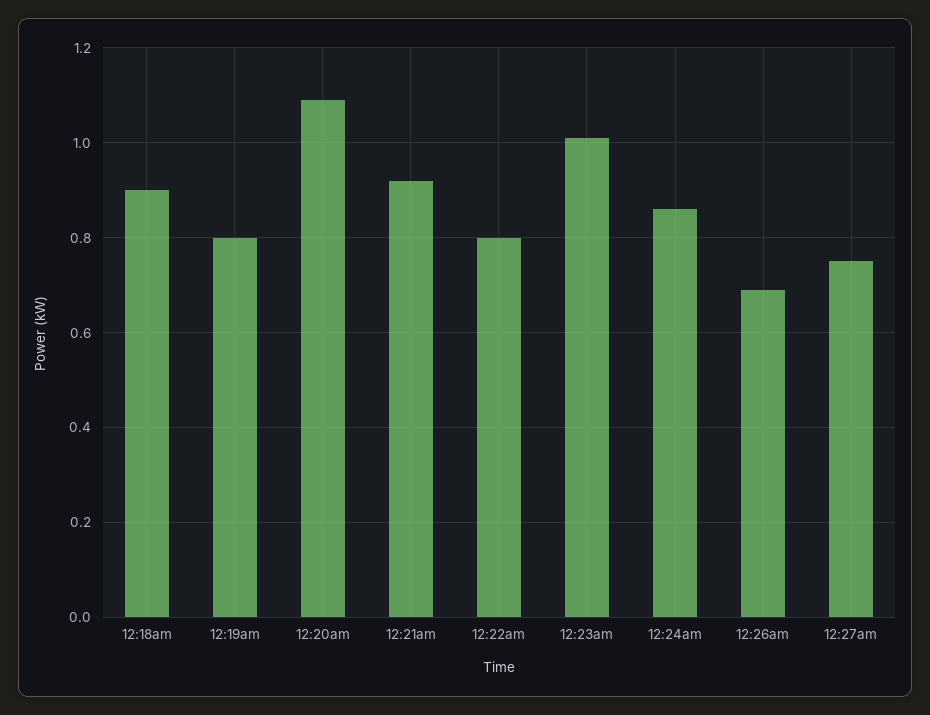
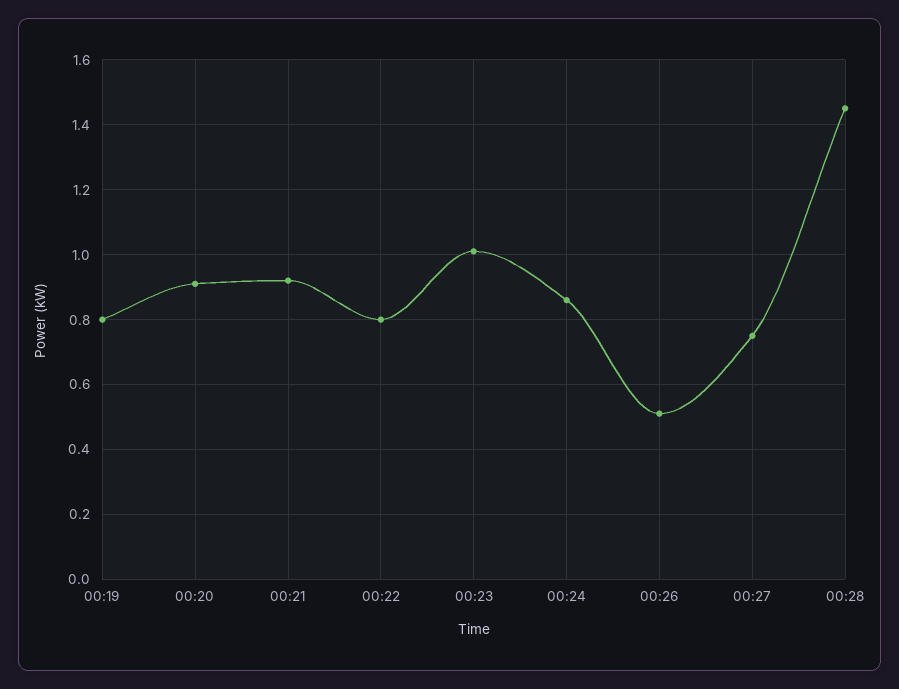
12:18am: 0.9 -> none
12:20am: 1.1 -> 0.9
12:26am: 0.7 -> 0.5
00:28: none -> 1.45

